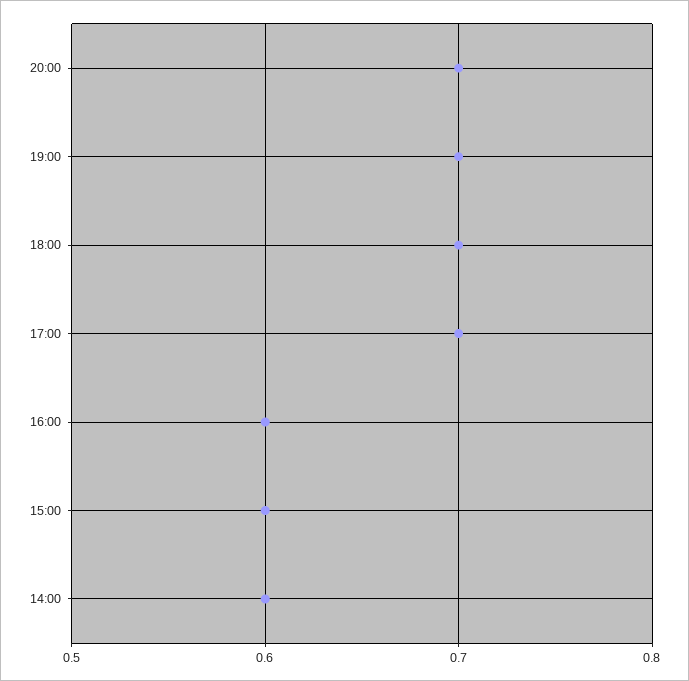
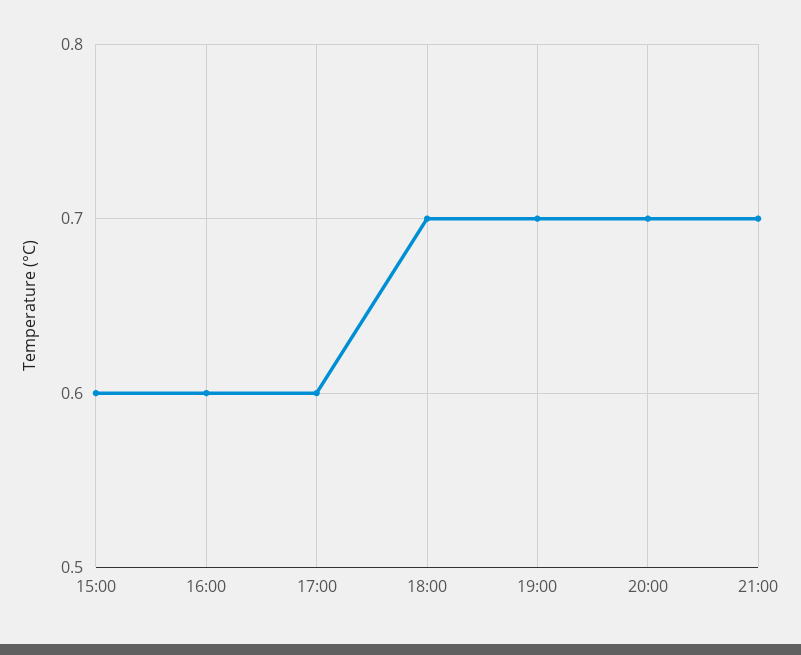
17:00: 0.7 -> 0.6
14:00: 0.6 -> none
21:00: none -> 0.7

